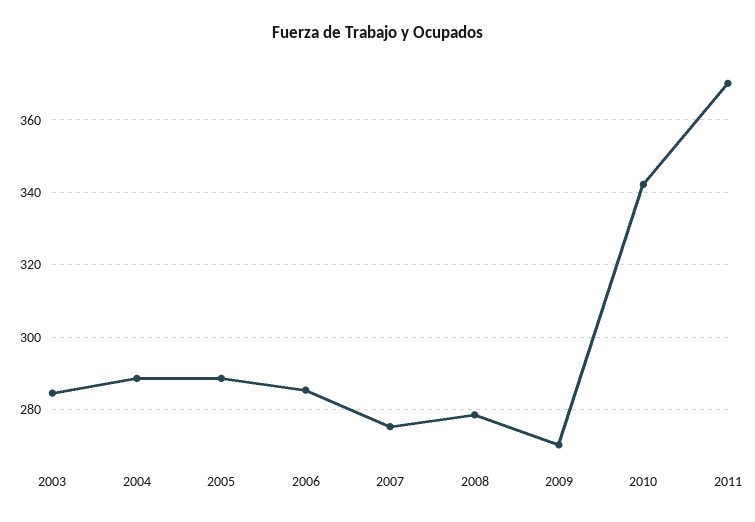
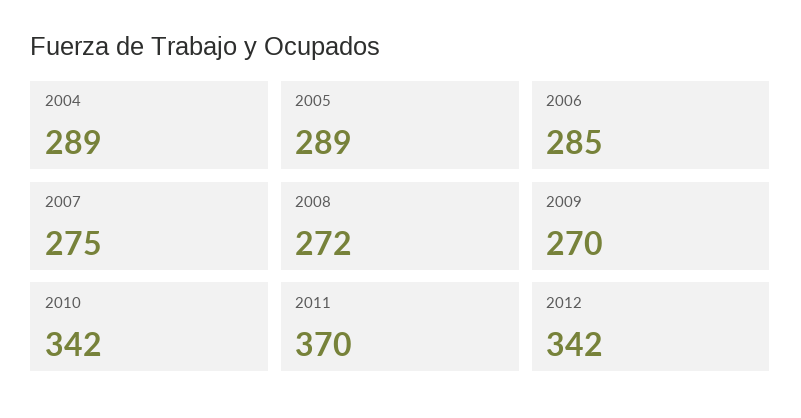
2003: 284 -> none
2008: 278 -> 272
2012: none -> 342

